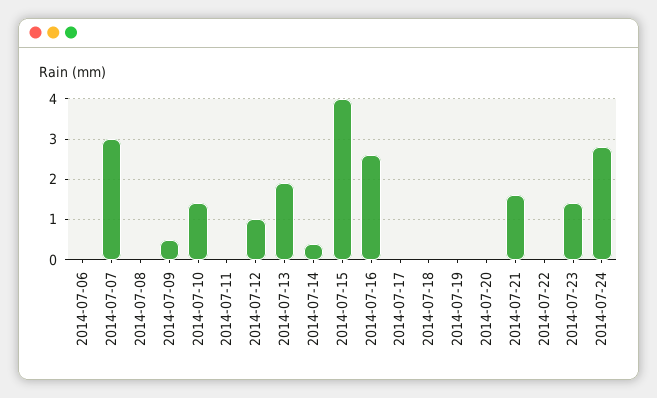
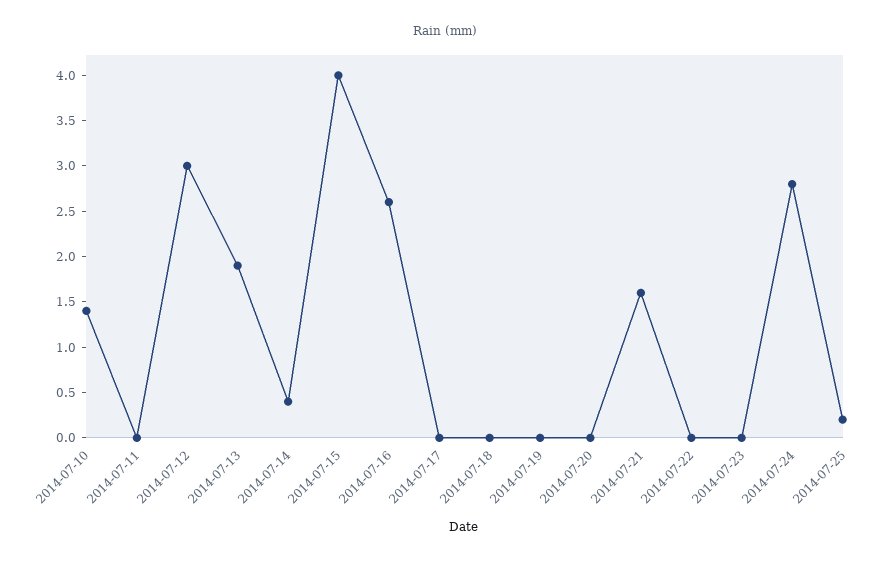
2014-07-06: 0 -> none
2014-07-07: 3 -> none
2014-07-08: 0 -> none
2014-07-09: 0.5 -> none
2014-07-12: 1 -> 3
2014-07-23: 1.5 -> 0
2014-07-25: none -> 0.2

